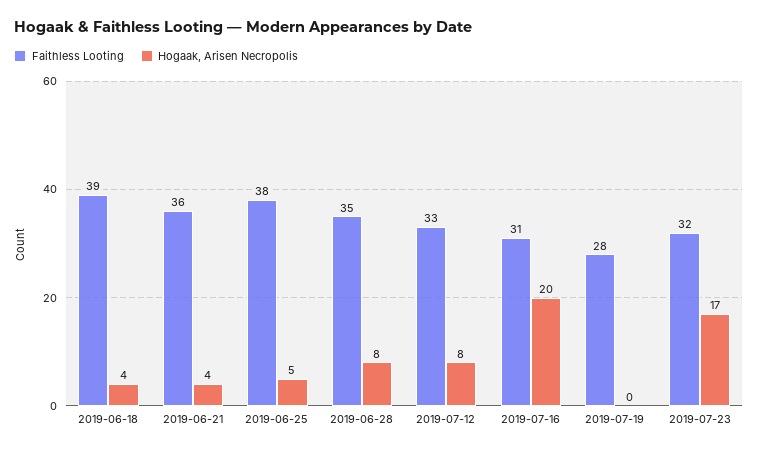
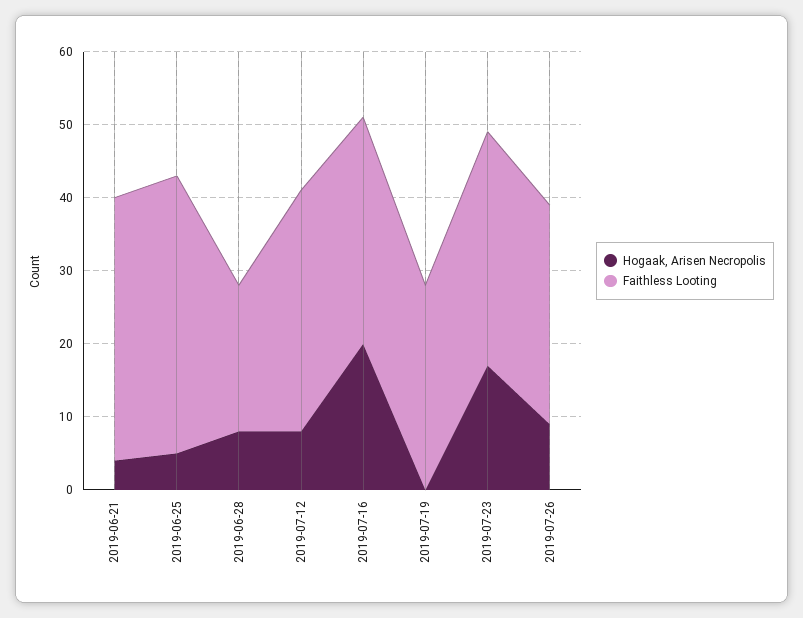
Faithless Looting, 2019-06-18: 39 -> none
Hogaak, Arisen Necropolis, 2019-06-18: 4 -> none
Faithless Looting, 2019-06-28: 35 -> 20
Hogaak, Arisen Necropolis, 2019-07-26: none -> 10
Faithless Looting, 2019-07-26: none -> 30

